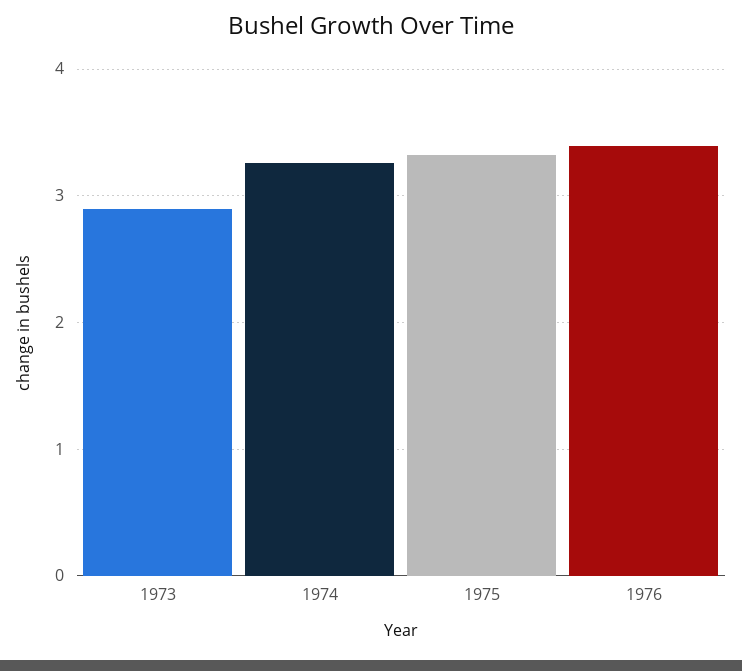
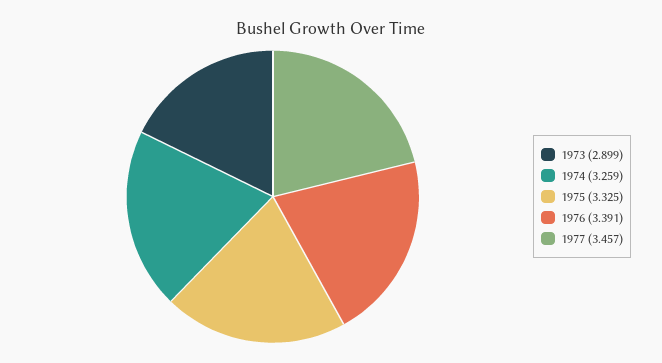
1977: none -> 3.457

